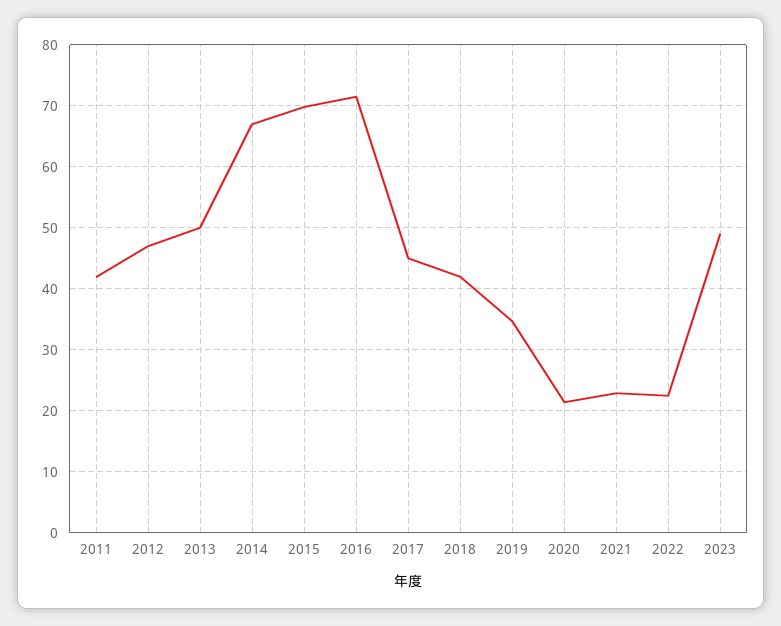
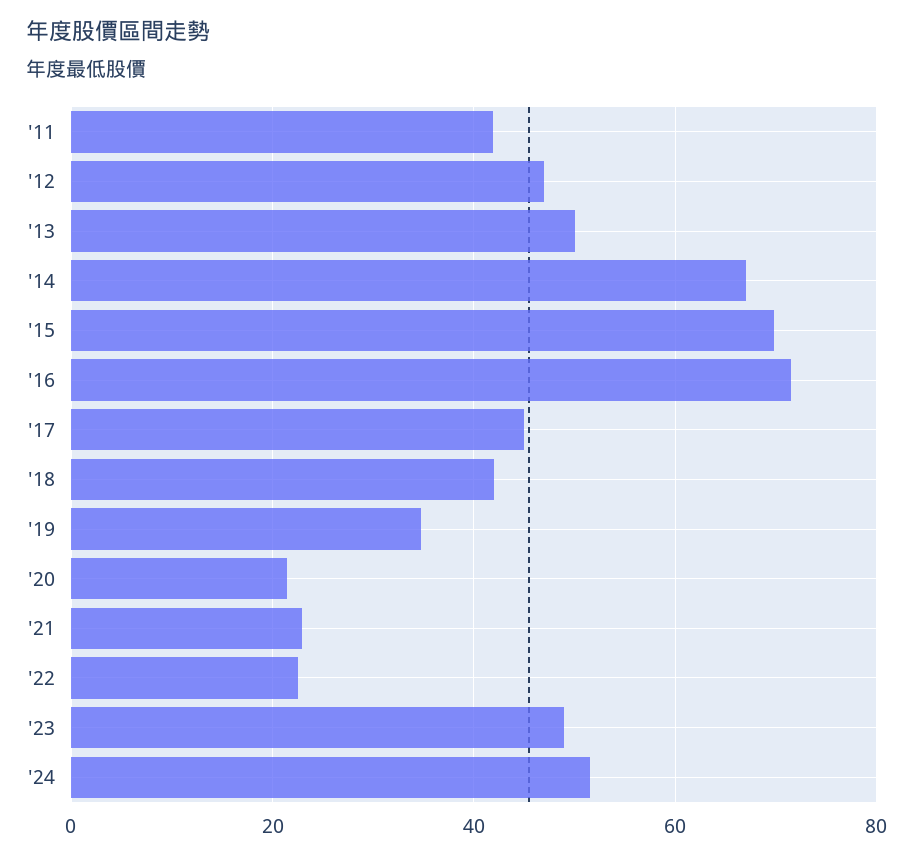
'24: none -> 52

